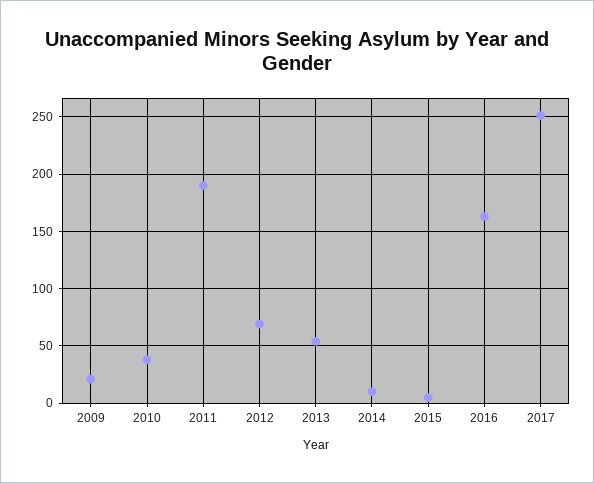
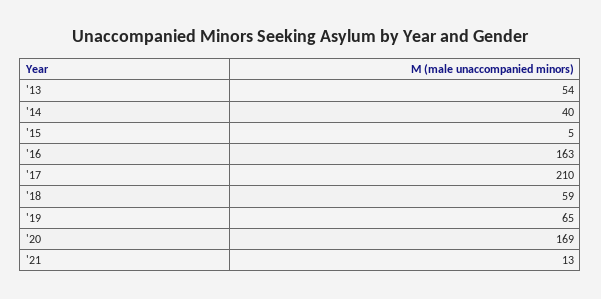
2009: 20 -> none
2010: 40 -> none
2011: 190 -> none
2012: 70 -> none
2014: 10 -> 40
2017: 250 -> 210
'18: none -> 59
'19: none -> 65
'20: none -> 169
'21: none -> 13

